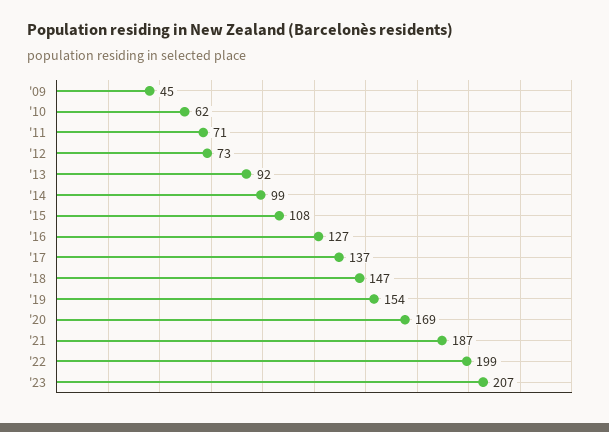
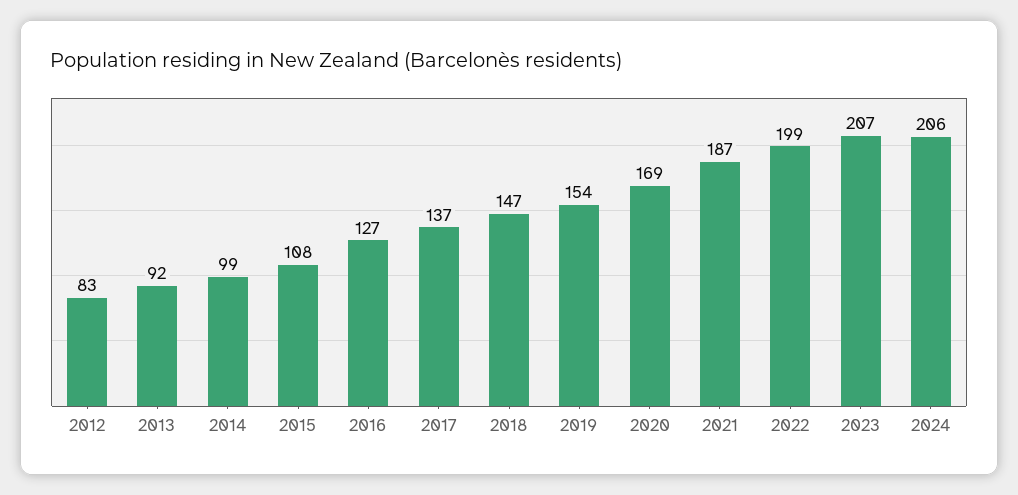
'09: 45 -> none
'10: 62 -> none
'11: 71 -> none
'12: 73 -> 83
2024: none -> 206

